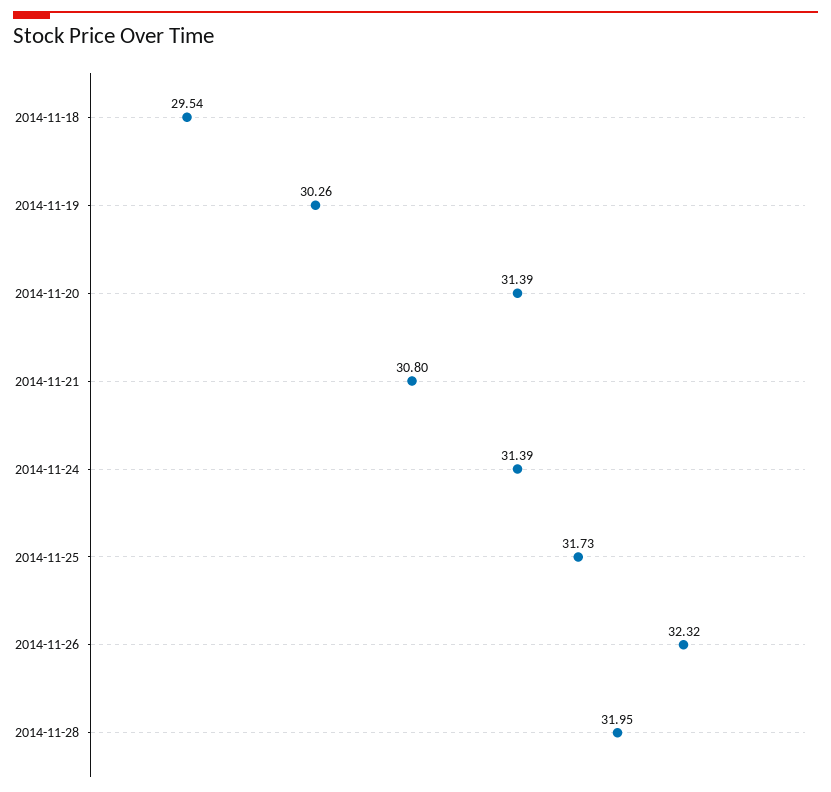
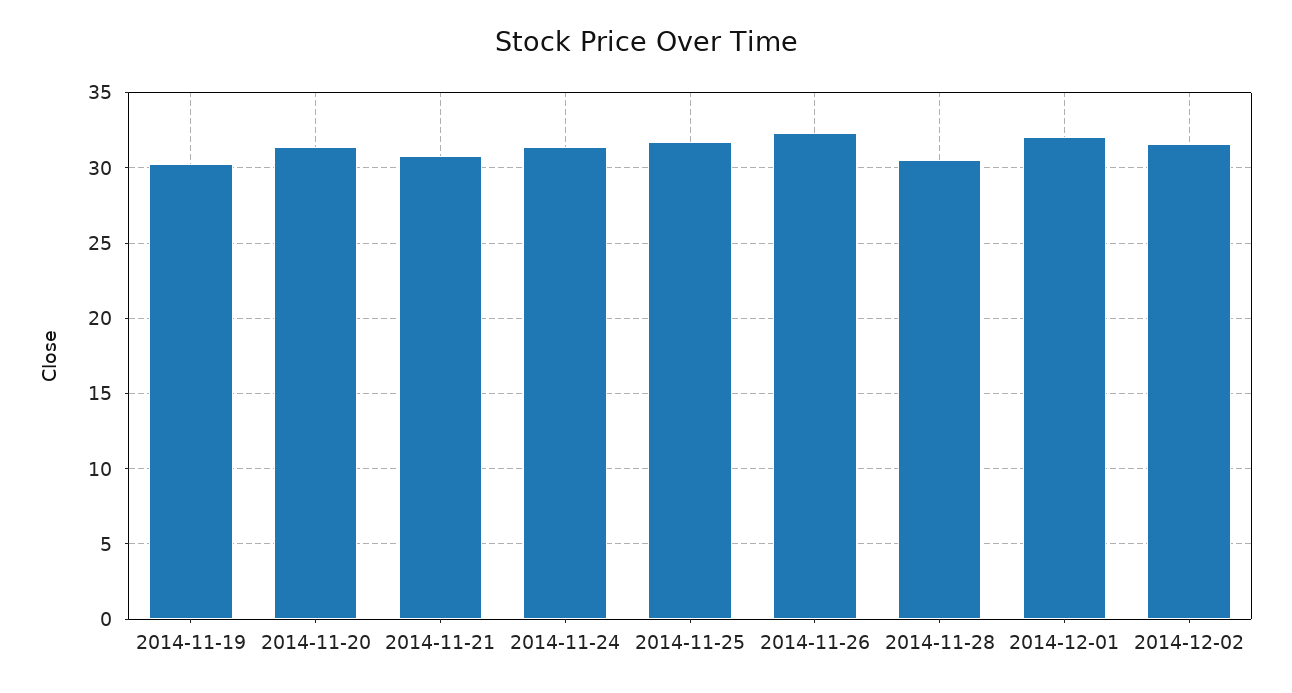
2014-11-18: 29.54 -> none
2014-11-28: 31.95 -> 30.5
2014-12-01: none -> 32
2014-12-02: none -> 31.5

